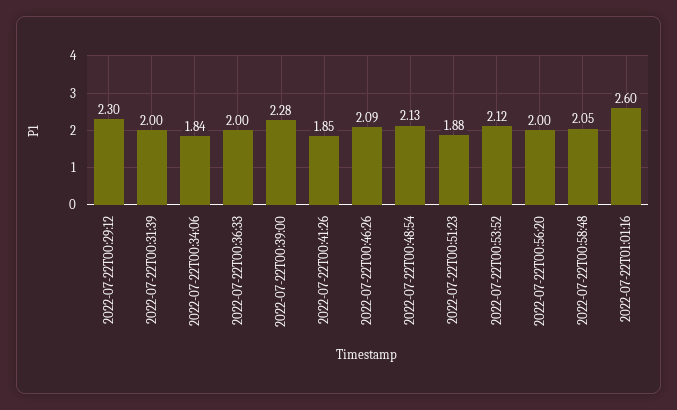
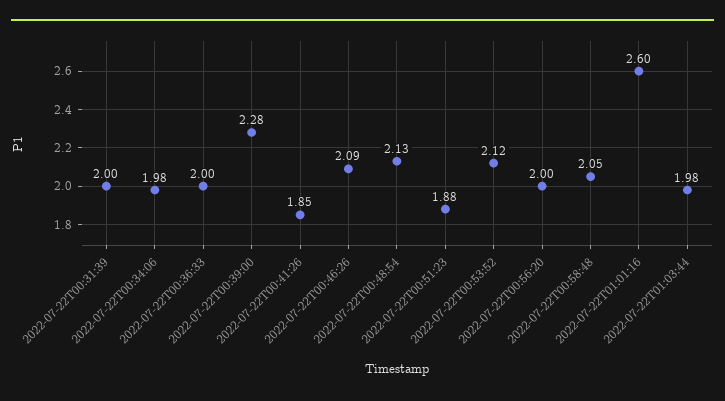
2022-07-22T00:29:12: 2.3 -> none
2022-07-22T00:34:06: 1.84 -> 1.98
2022-07-22T01:03:44: none -> 1.98

